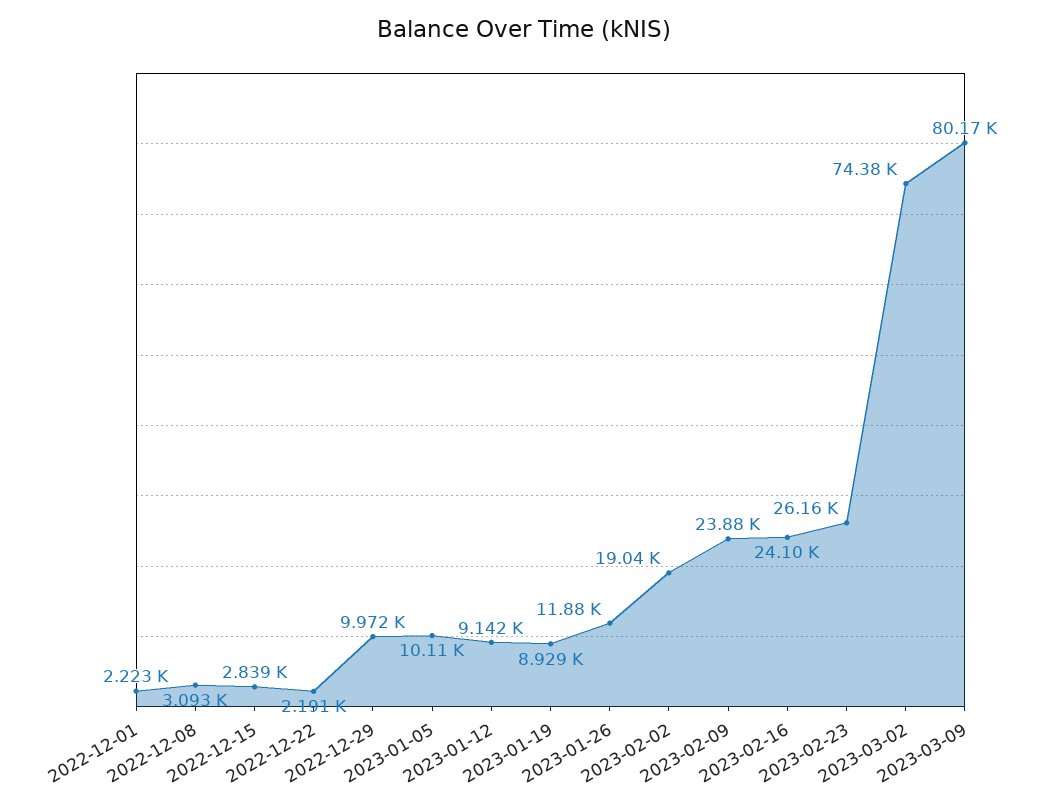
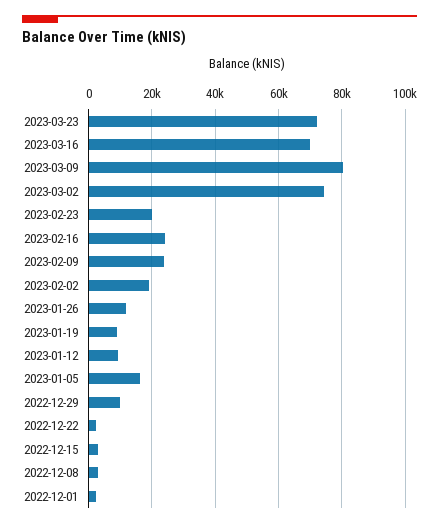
2023-01-05: 10110 -> 16000
2023-02-23: 26160 -> 20000
2023-03-23: none -> 72000
2023-03-16: none -> 70000

